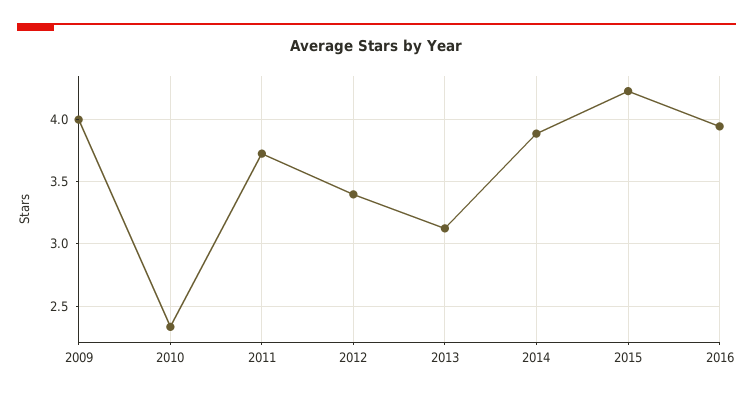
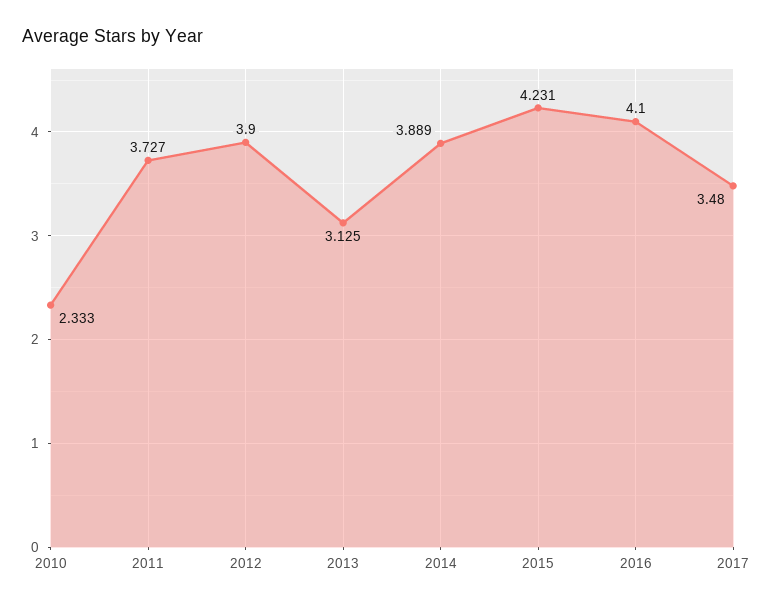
2009: 4 -> none
2012: 3.4 -> 3.9
2016: 3.95 -> 4.1
2017: none -> 3.48

